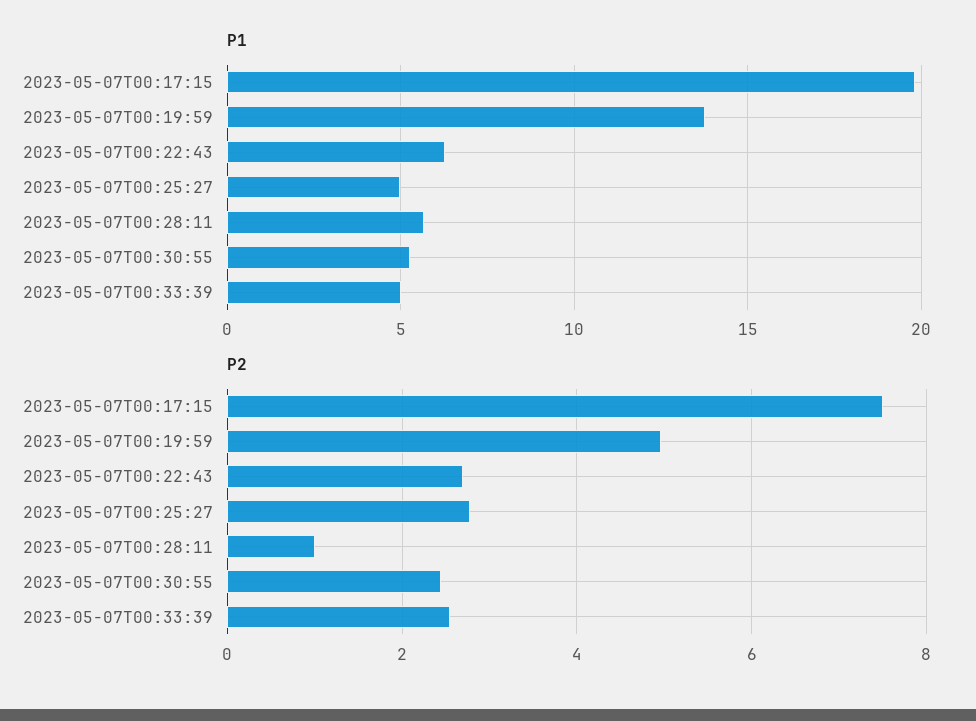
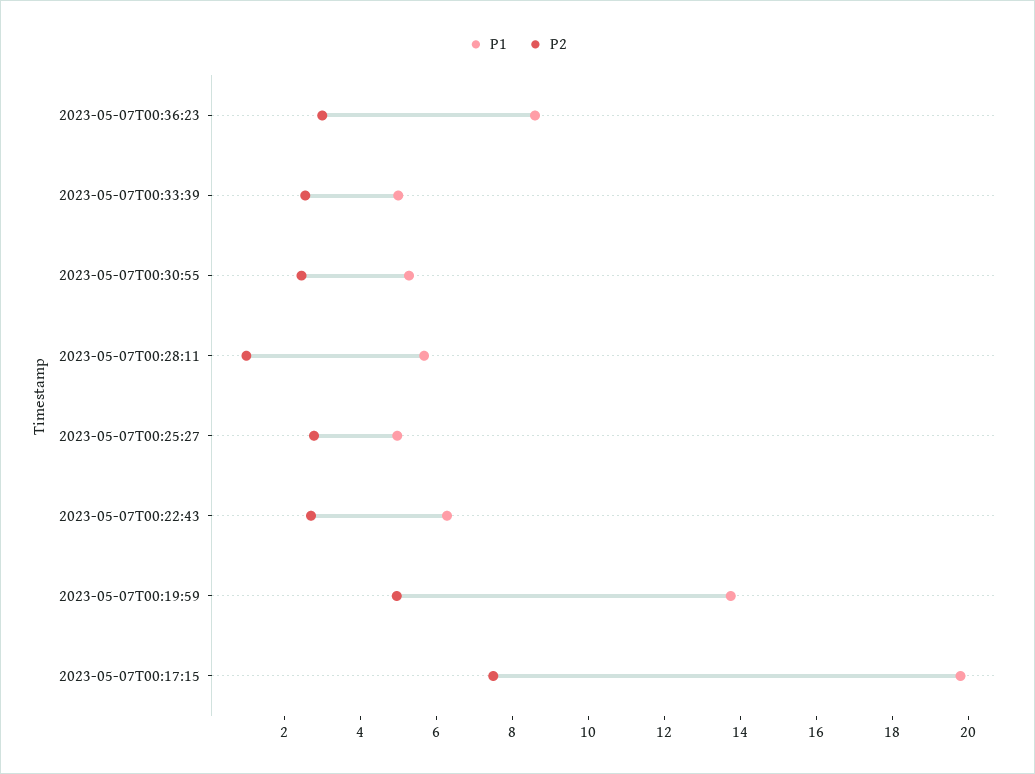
P1, 2023-05-07T00:36:23: none -> 8.5
P2, 2023-05-07T00:36:23: none -> 3

